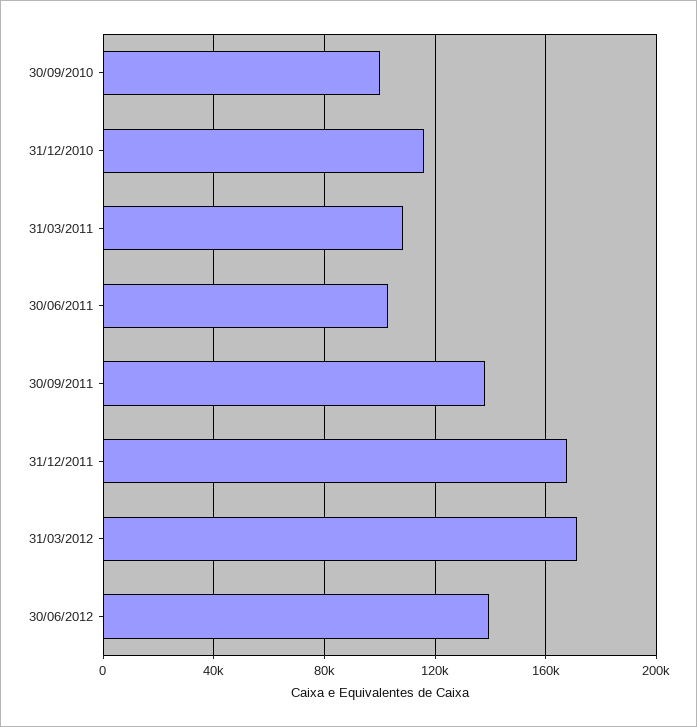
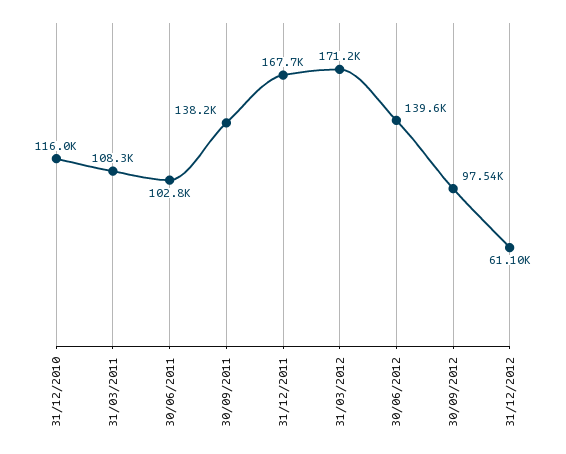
30/09/2010: 100000 -> none
30/09/2012: none -> 97540
31/12/2012: none -> 61100

